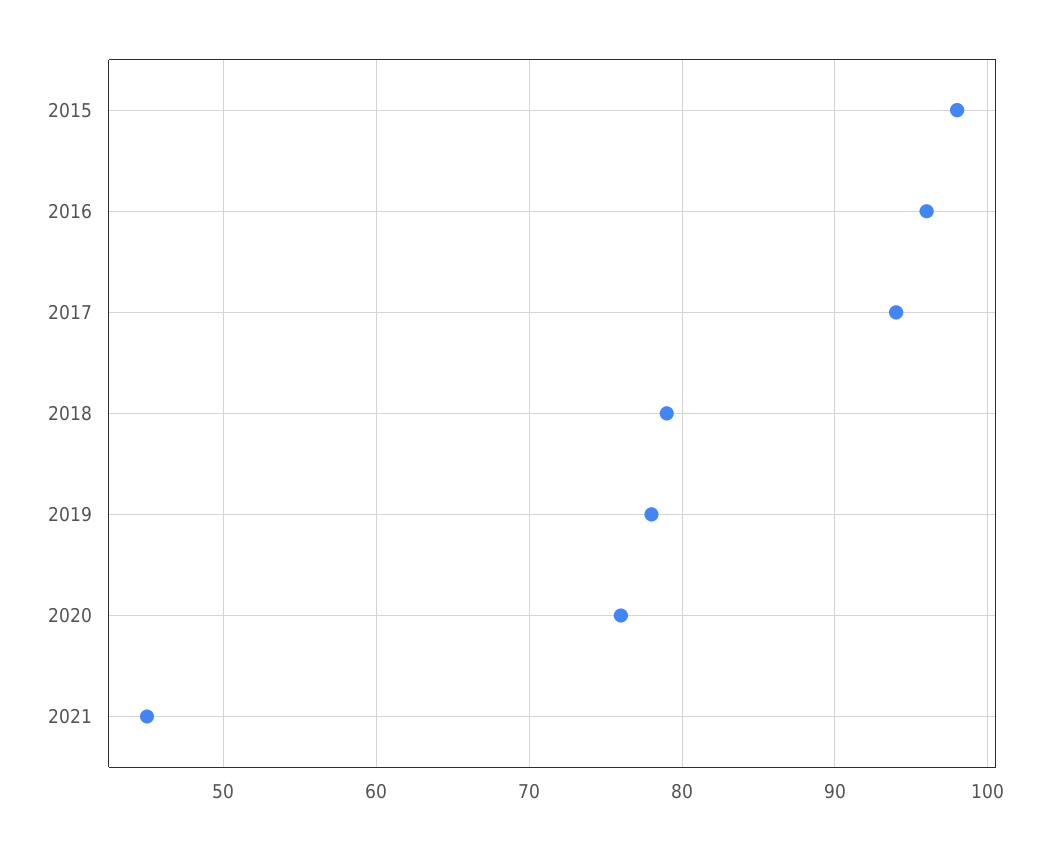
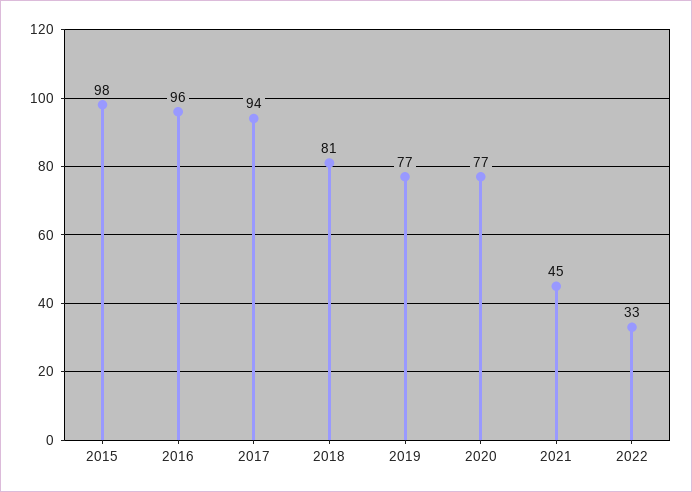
2018: 79 -> 81
2019: 78 -> 77
2020: 76 -> 77
2022: none -> 33

